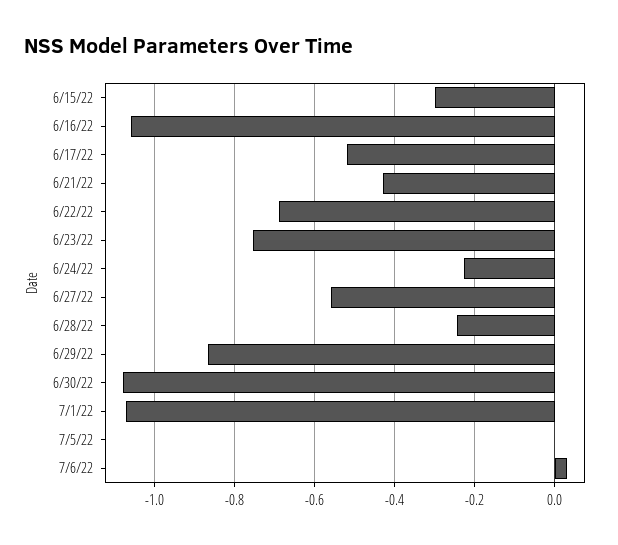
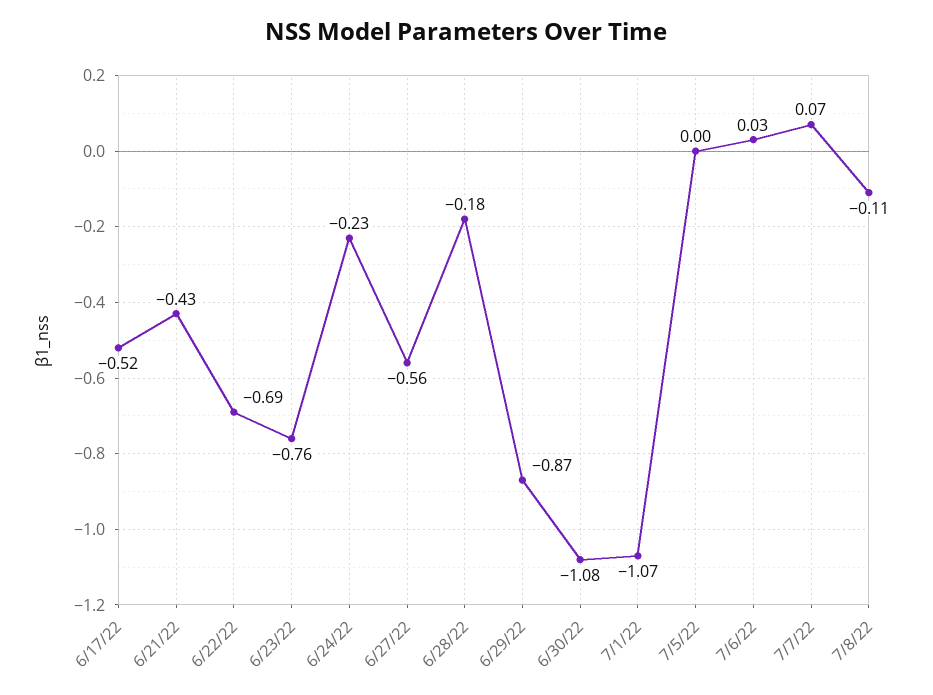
6/15/22: -0.3 -> none
6/16/22: -1.06 -> none
6/28/22: -0.24 -> -0.18
7/7/22: none -> 0.07
7/8/22: none -> -0.11

